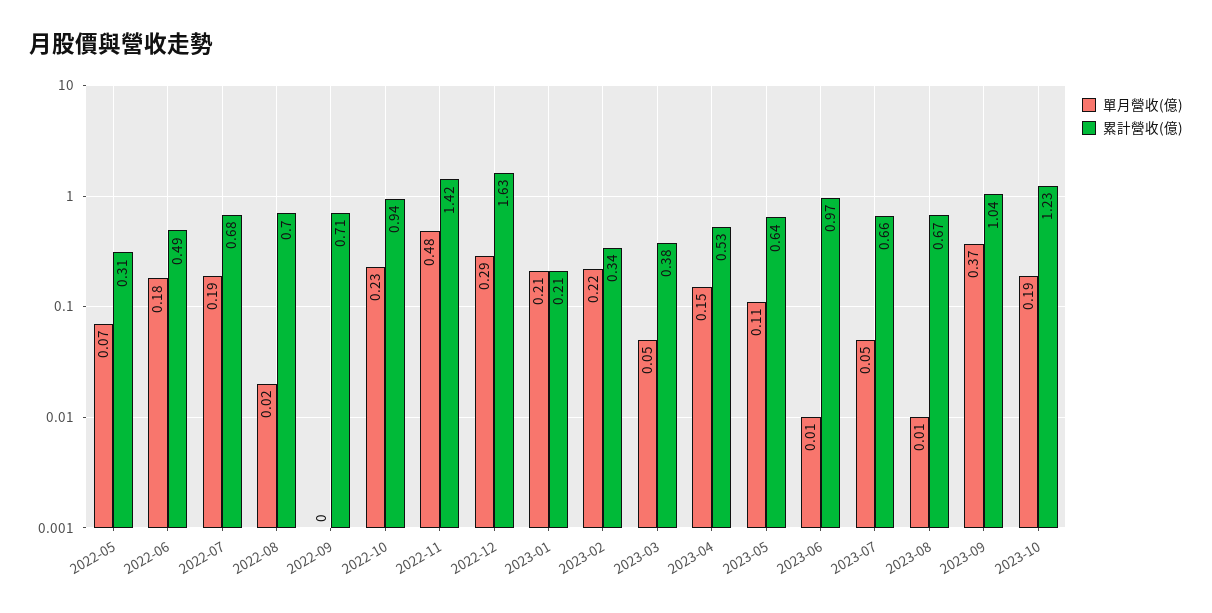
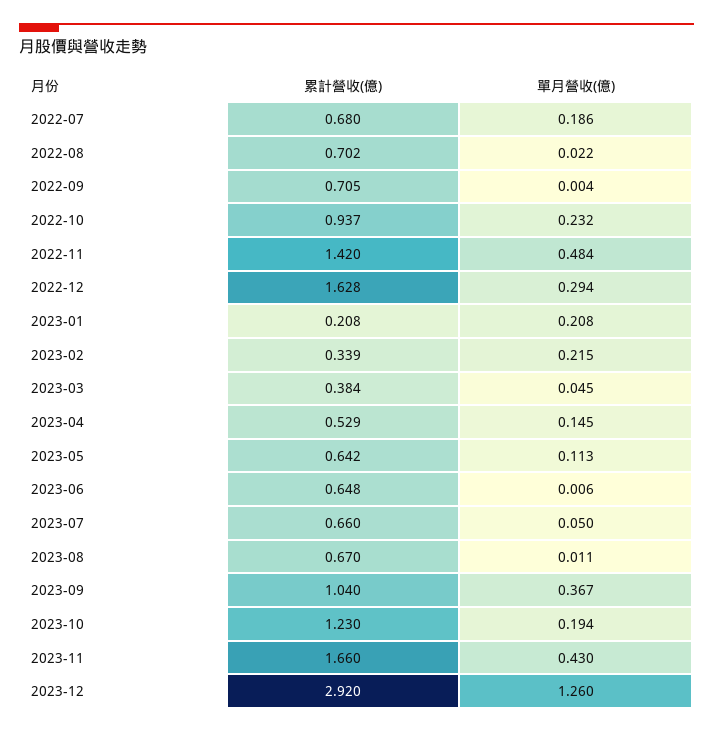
單月營收(億), 2022-05: 0.07 -> none
累計營收(億), 2022-05: 0.31 -> none
單月營收(億), 2022-06: 0.18 -> none
累計營收(億), 2022-06: 0.49 -> none
累計營收(億), 2023-06: 0.97 -> 0.648
累計營收(億), 2023-11: none -> 1.66
單月營收(億), 2023-11: none -> 0.43
累計營收(億), 2023-12: none -> 2.92
單月營收(億), 2023-12: none -> 1.26

